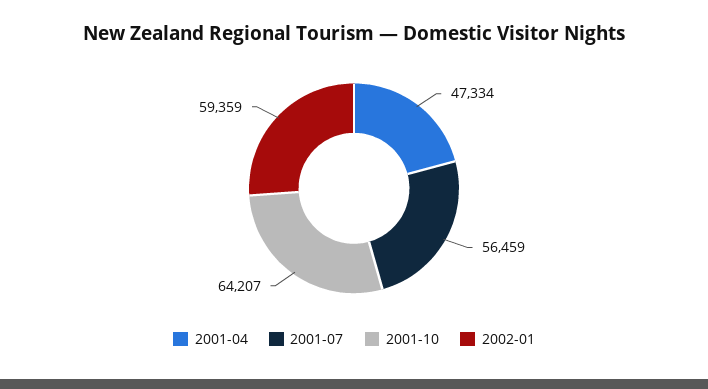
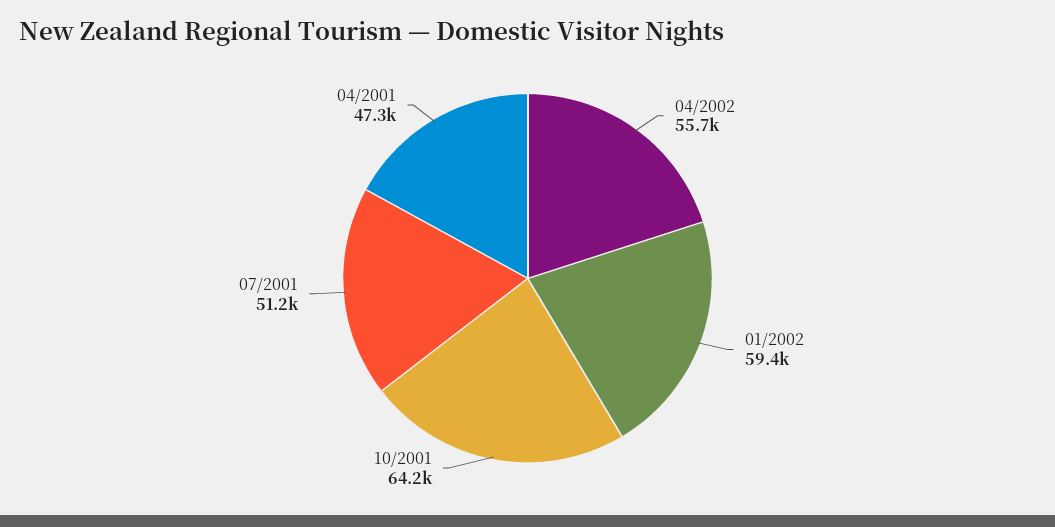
2001-07: 56459 -> 51200
04/2002: none -> 55700

